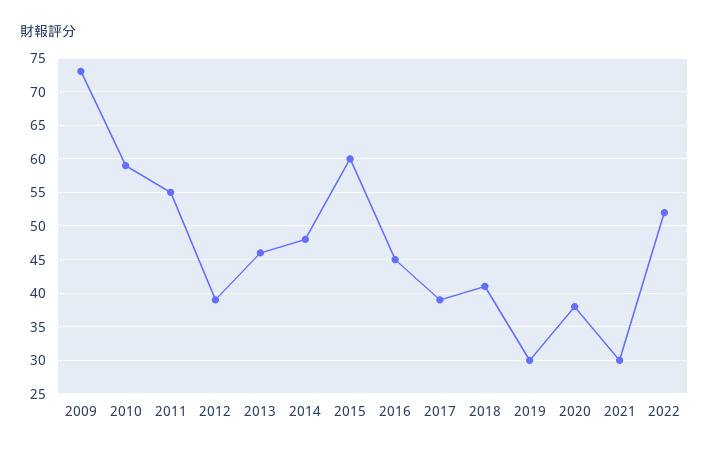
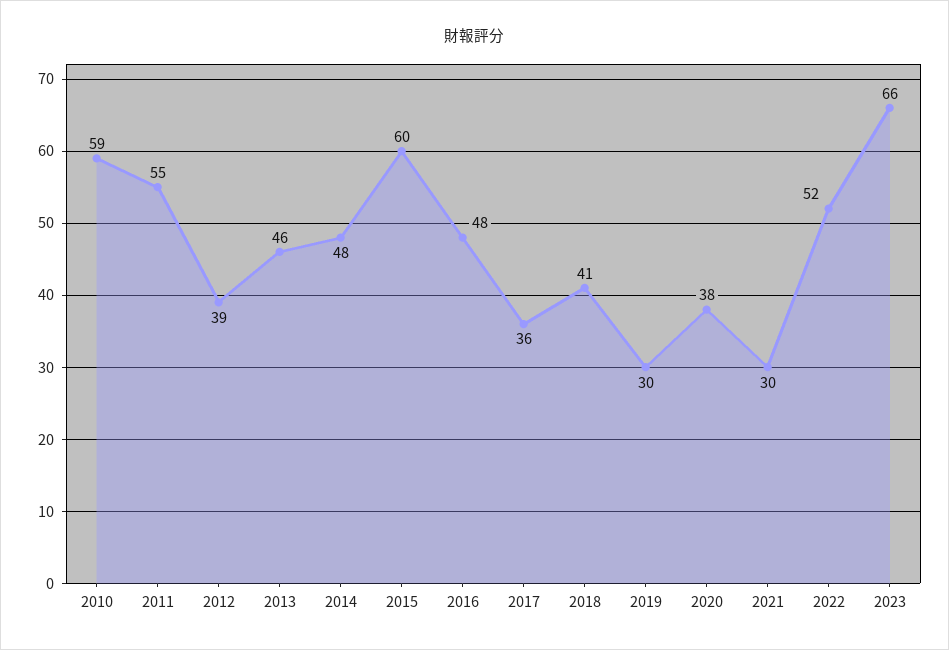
2009: 73 -> none
2016: 45 -> 48
2017: 39 -> 36
2023: none -> 66

